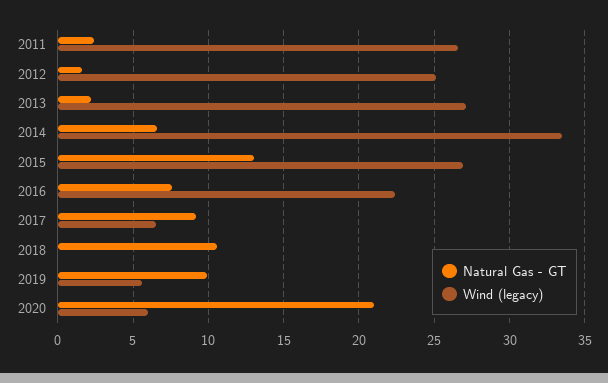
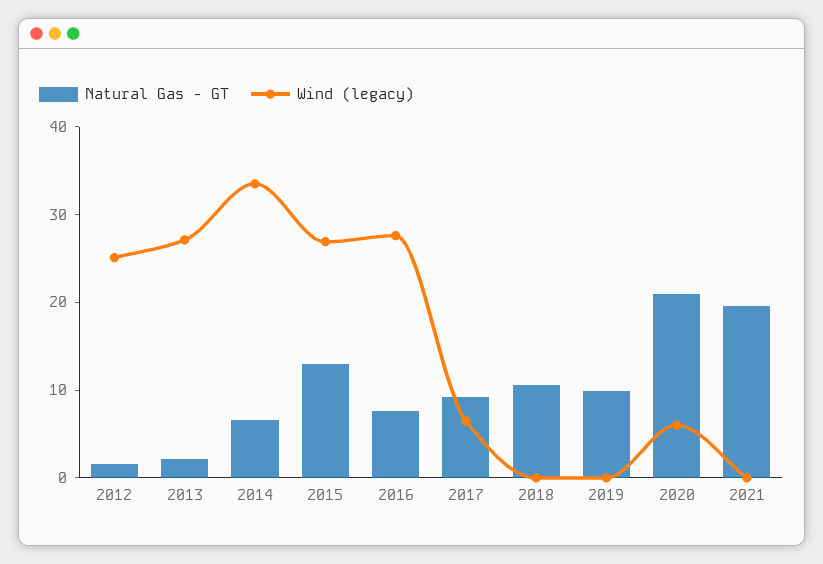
Natural Gas - GT, 2011: 2.5 -> none
Wind (legacy), 2011: 26.5 -> none
Wind (legacy), 2016: 22.5 -> 28
Wind (legacy), 2019: 5.5 -> 0
Natural Gas - GT, 2021: none -> 20
Wind (legacy), 2021: none -> 0

